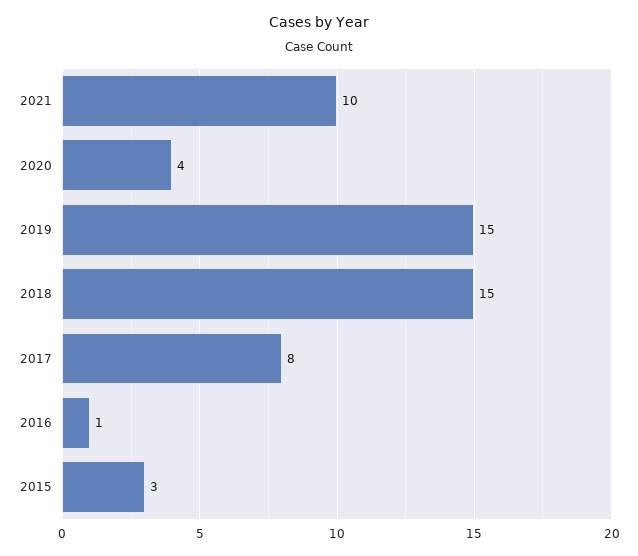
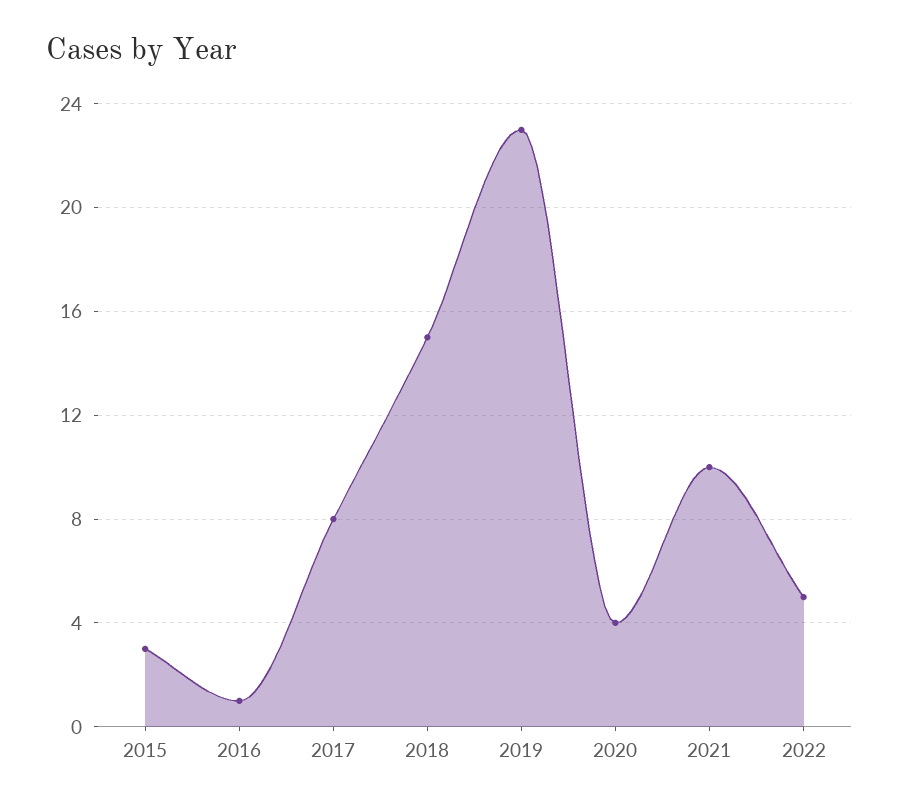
2019: 15 -> 23
2022: none -> 5

